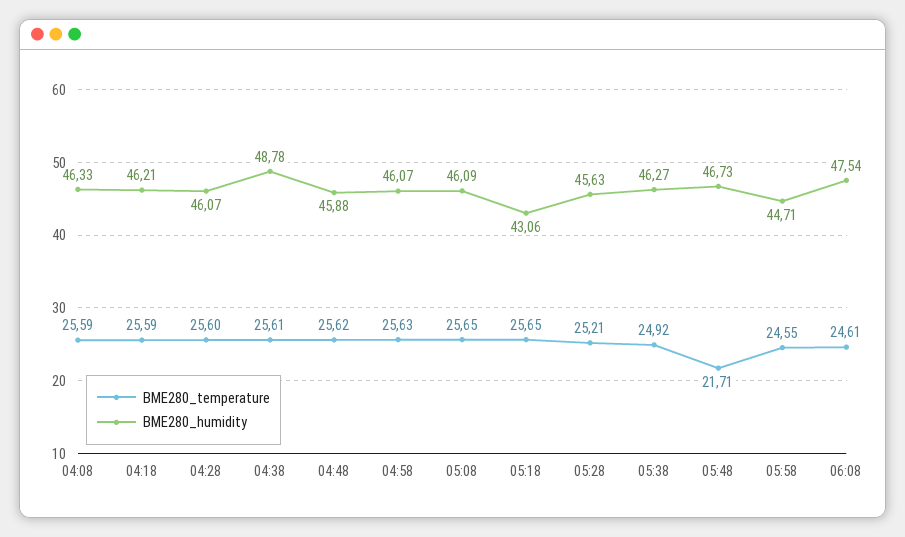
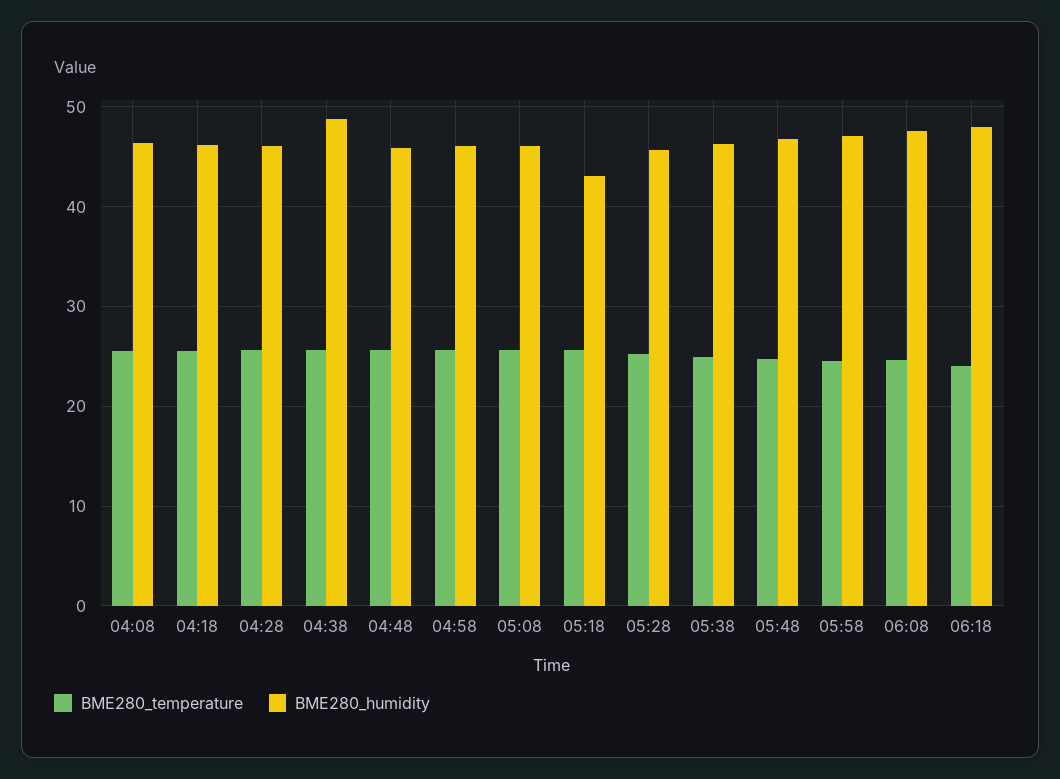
BME280_temperature, 05:48: 21.71 -> 25
BME280_humidity, 05:58: 44.71 -> 47
BME280_temperature, 06:18: none -> 24
BME280_humidity, 06:18: none -> 48

